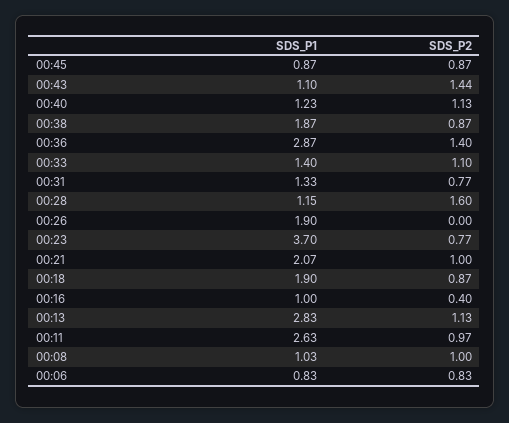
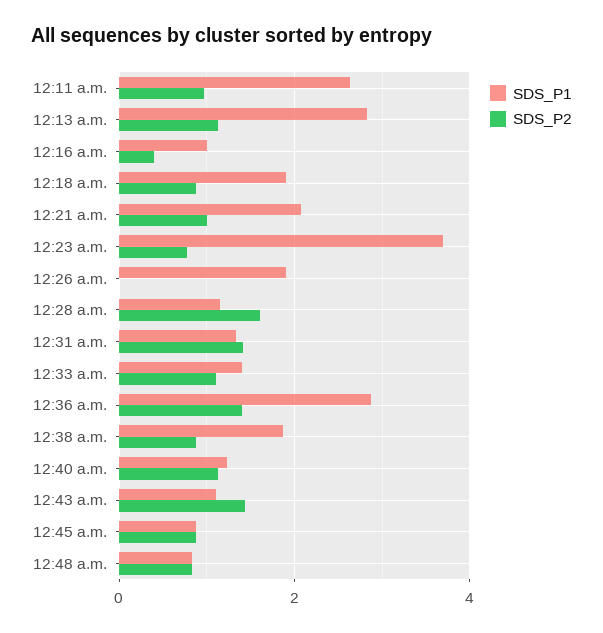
SDS_P2, 00:31: 0.77 -> 1.4
SDS_P1, 00:08: 1.03 -> none
SDS_P2, 00:08: 1 -> none
SDS_P1, 00:06: 0.83 -> none
SDS_P2, 00:06: 0.83 -> none
SDS_P1, 12:48 a.m.: none -> 0.8
SDS_P2, 12:48 a.m.: none -> 0.8

